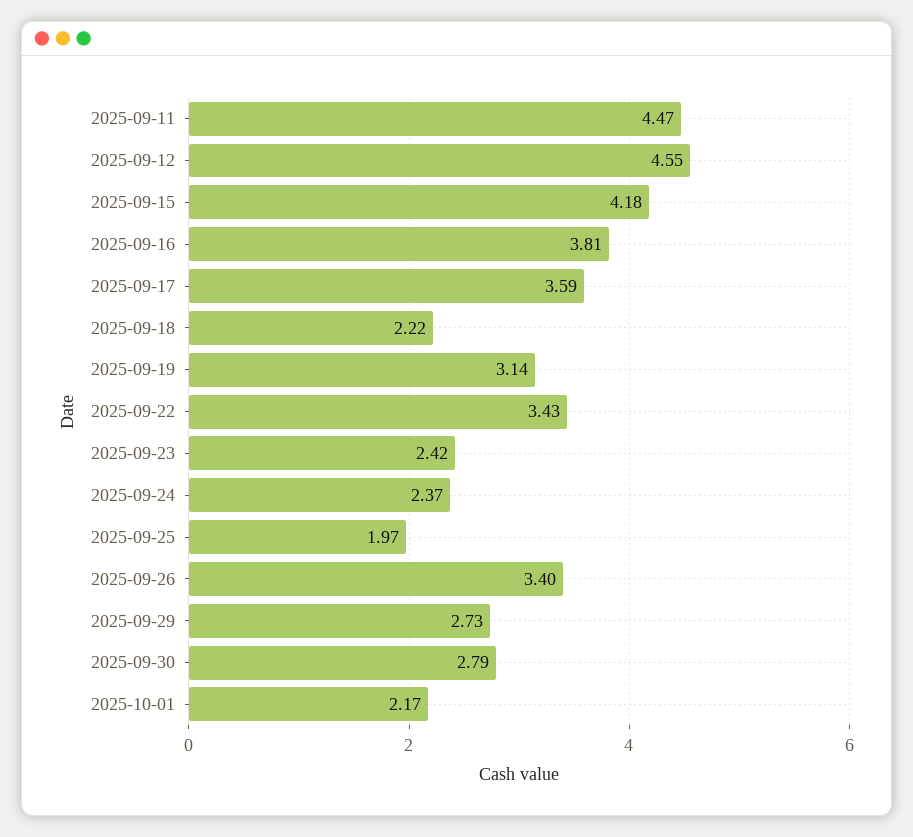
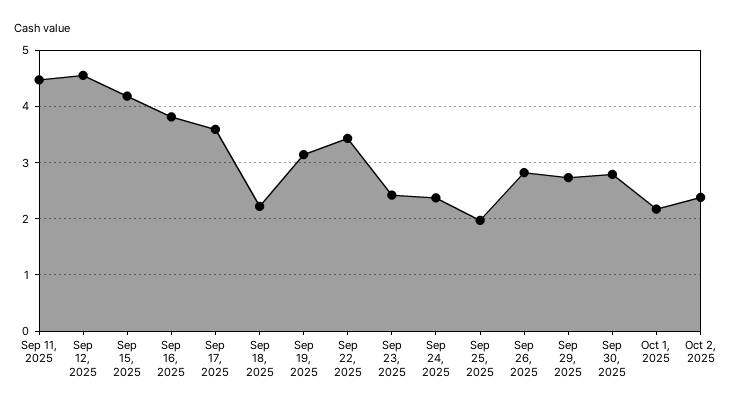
2025-09-26: 3.4 -> 2.8
Oct 2, 2025: none -> 2.4

